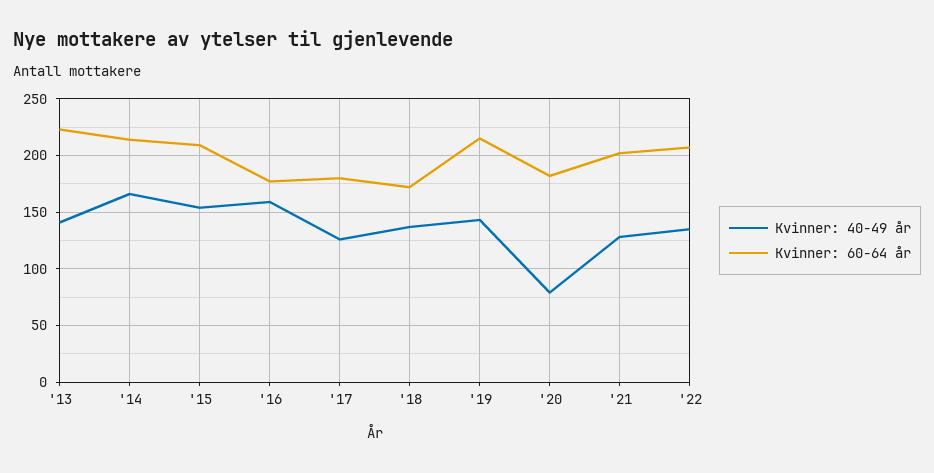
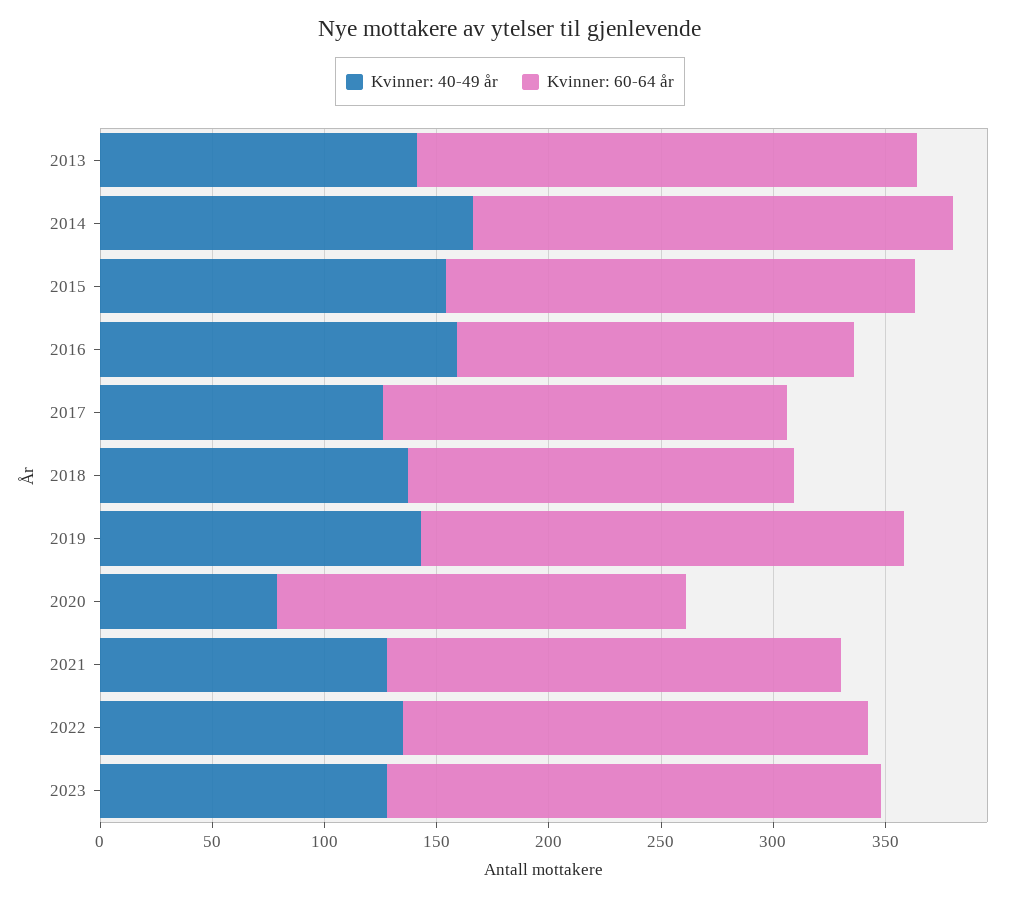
Kvinner: 40-49 år, 2023: none -> 130
Kvinner: 60-64 år, 2023: none -> 220

